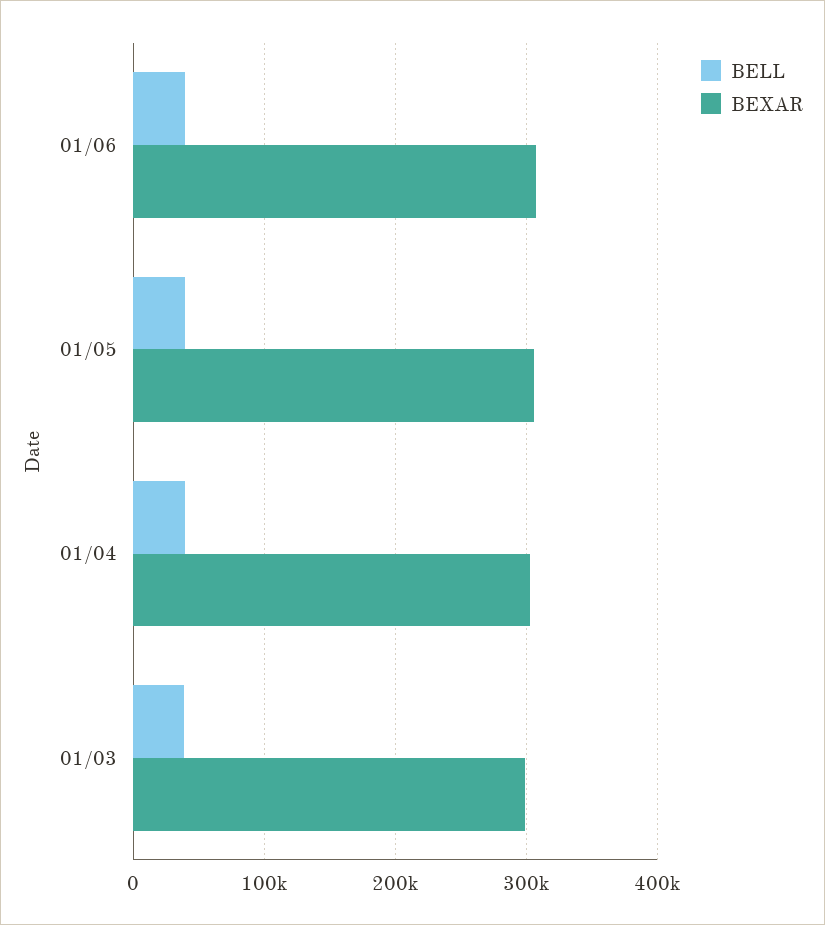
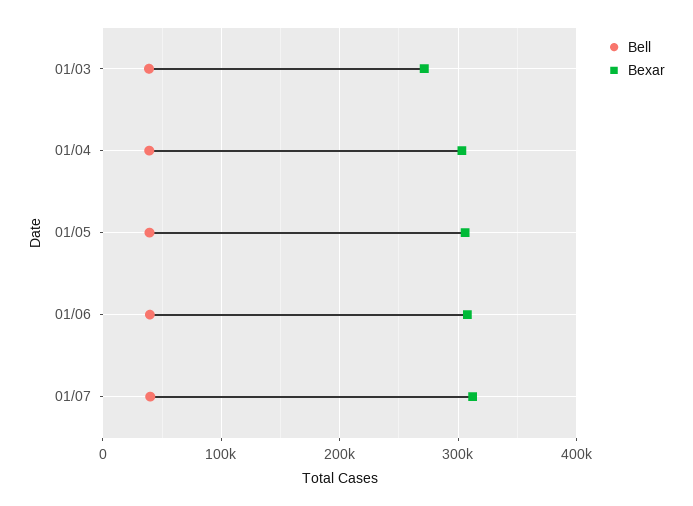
BEXAR, 01/03: 300000 -> 270000
BELL, 01/07: none -> 40000
BEXAR, 01/07: none -> 310000

